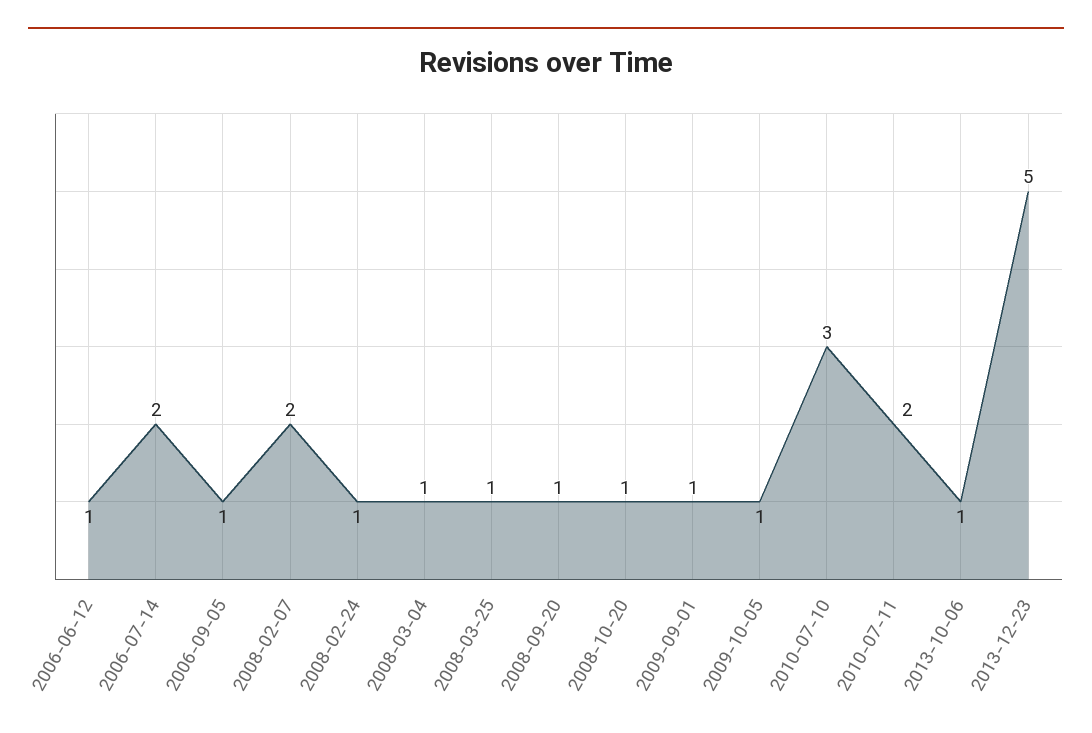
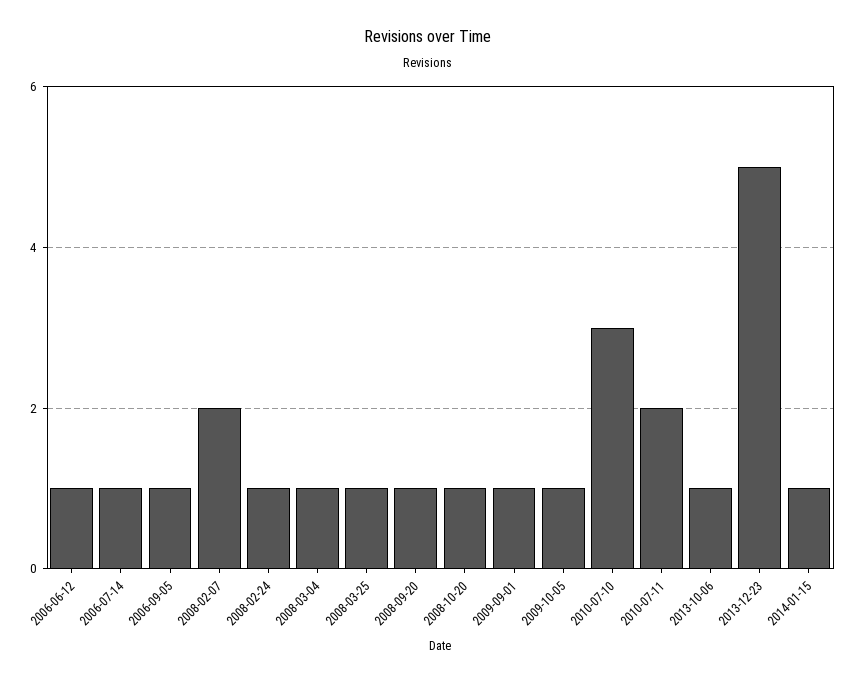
2006-07-14: 2 -> 1
2014-01-15: none -> 1

